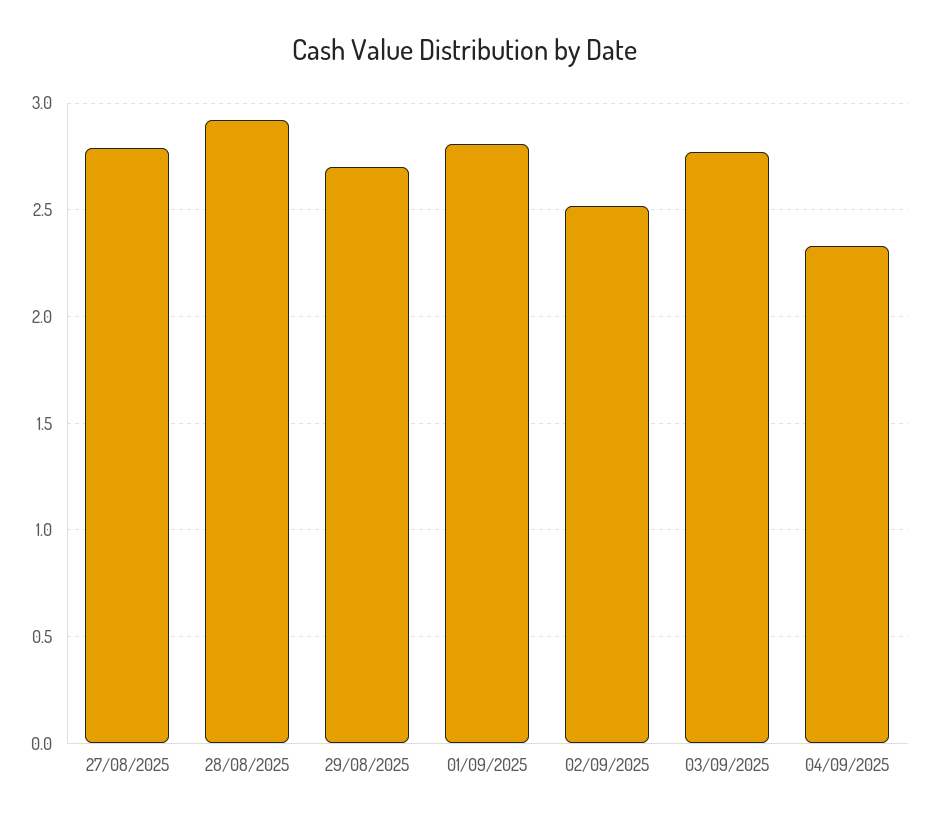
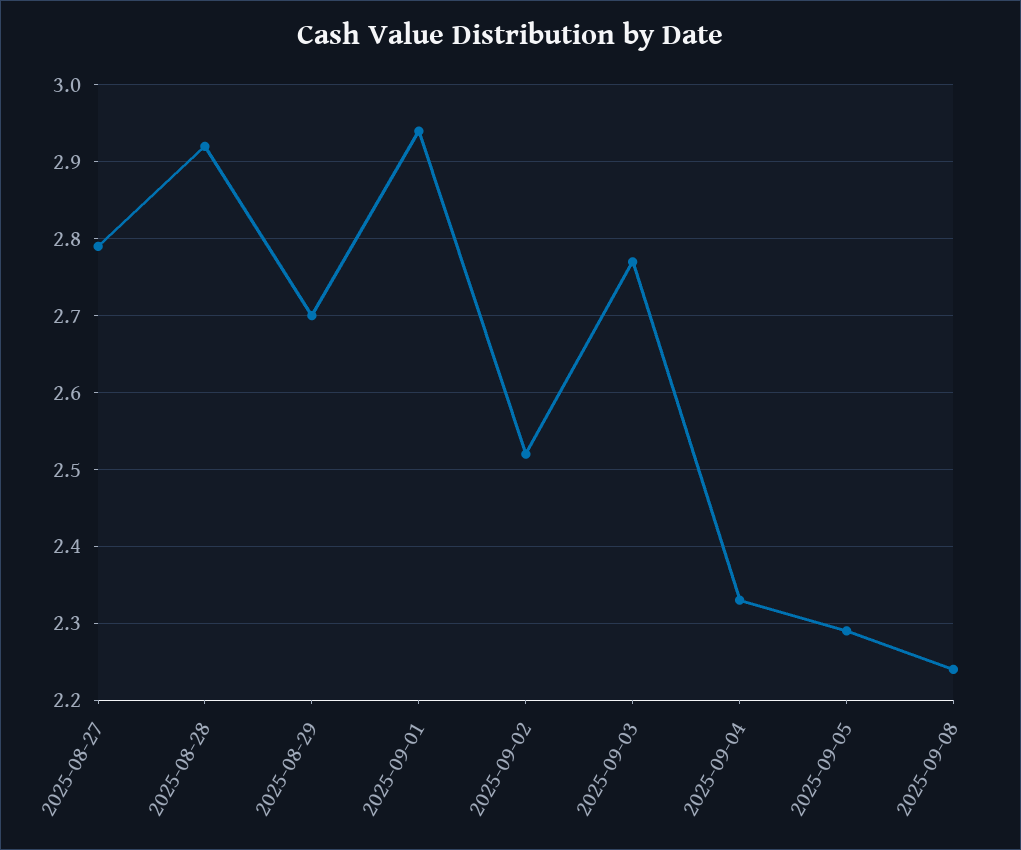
01/09/2025: 2.8 -> 2.94
2025-09-05: none -> 2.29
2025-09-08: none -> 2.24

